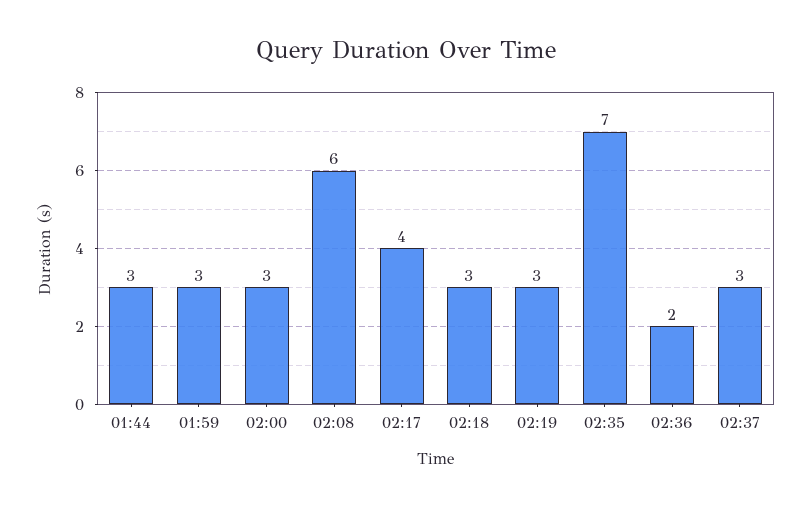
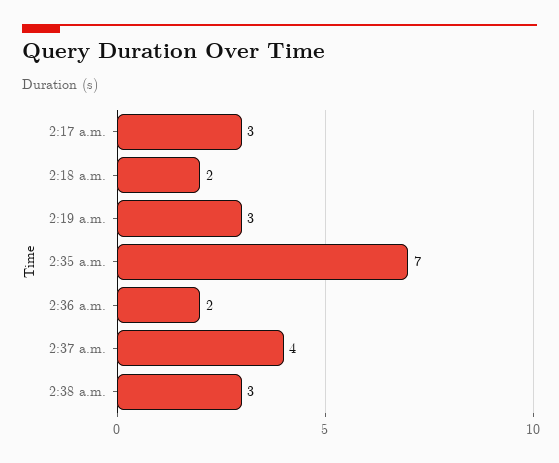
01:44: 3 -> none
01:59: 3 -> none
02:00: 3 -> none
02:08: 6 -> none
02:17: 4 -> 3
02:18: 3 -> 2
02:37: 3 -> 4
2:38 a.m.: none -> 3

